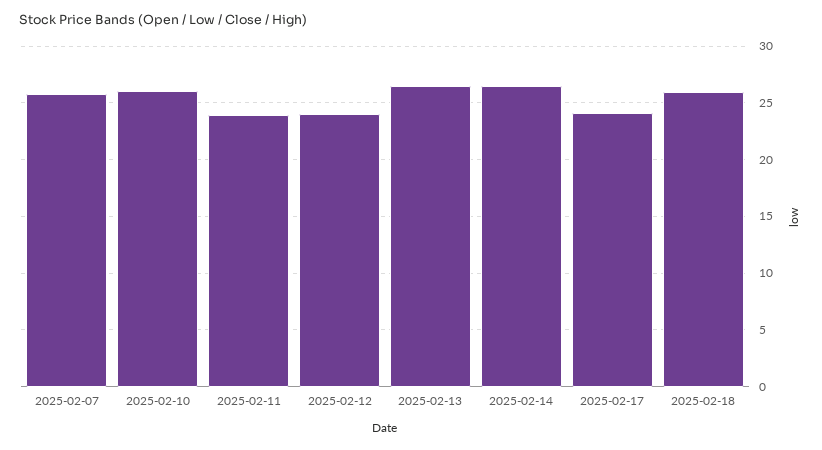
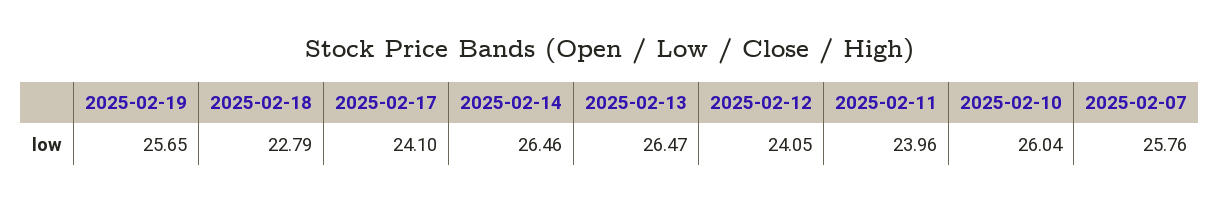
2025-02-18: 26 -> 22.79
2025-02-19: none -> 25.65

